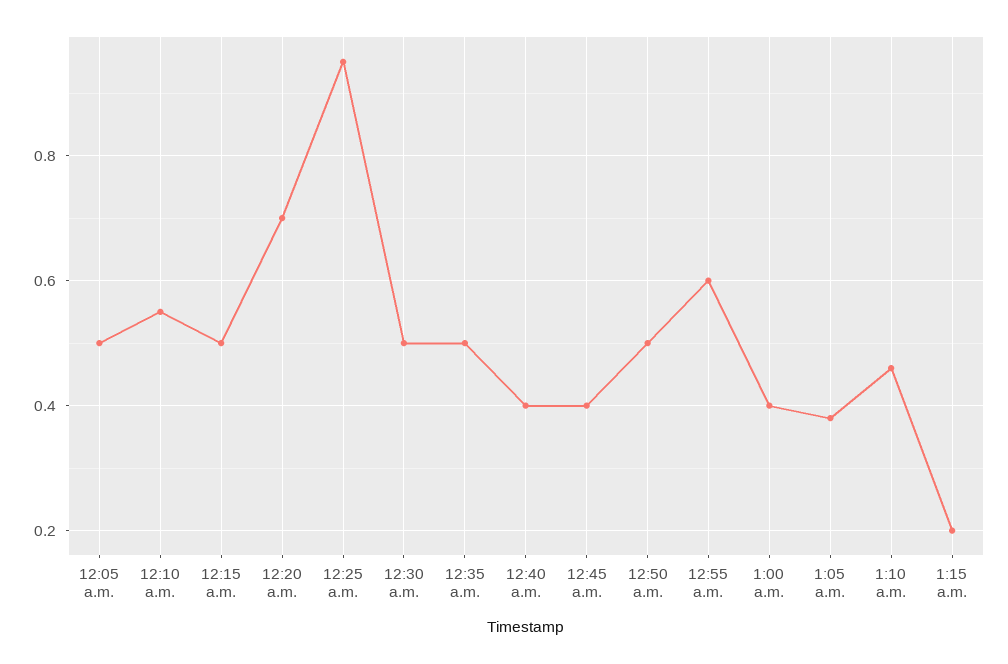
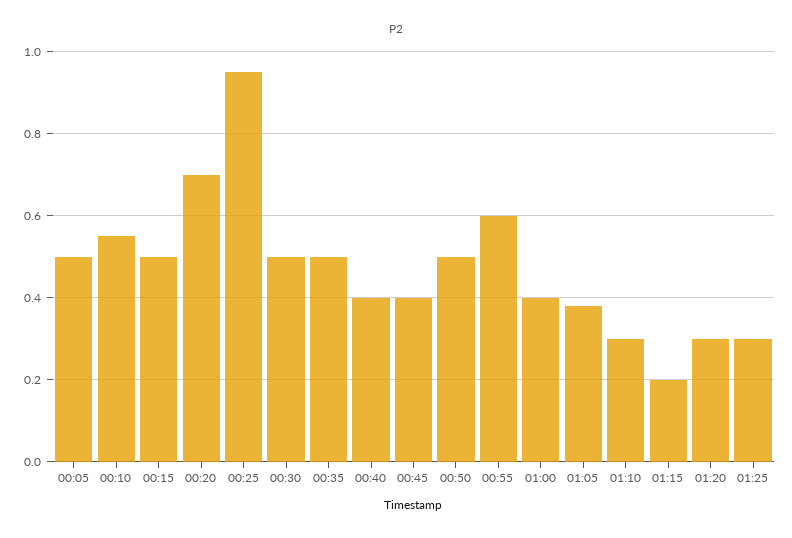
1:10 a.m.: 0.45 -> 0.3
01:20: none -> 0.3
01:25: none -> 0.3

